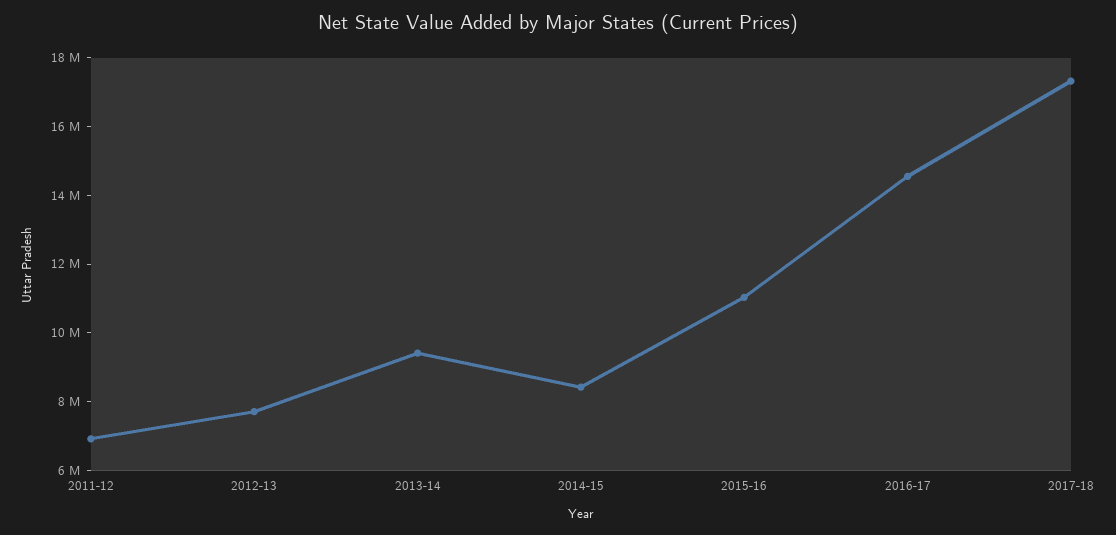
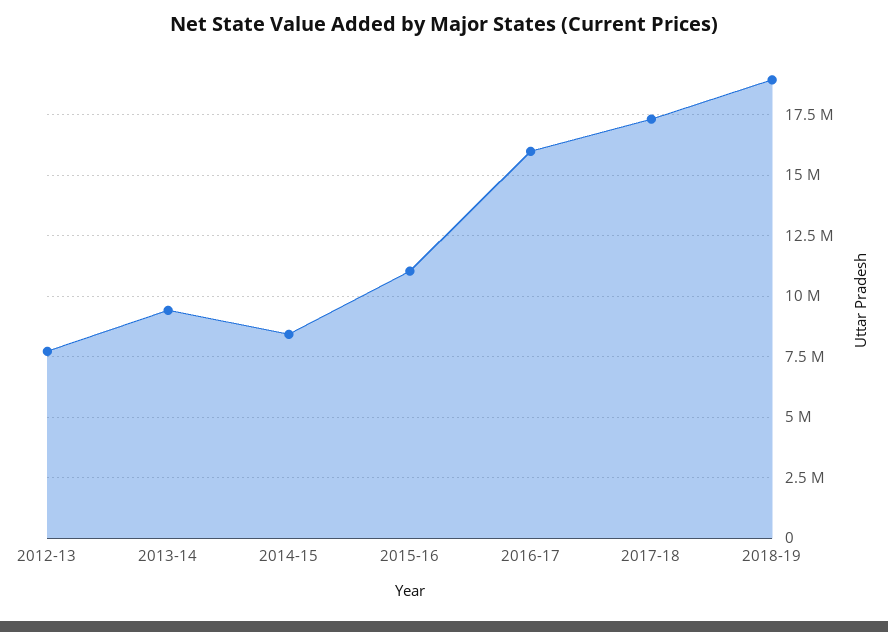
2011-12: 7000000 -> none
2016-17: 14500000 -> 16000000
2018-19: none -> 19000000

